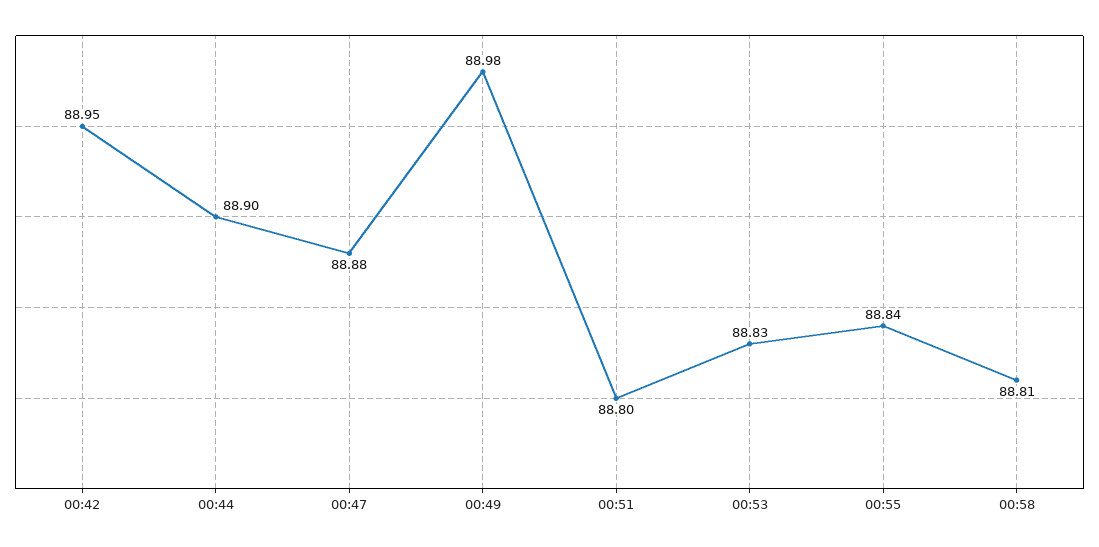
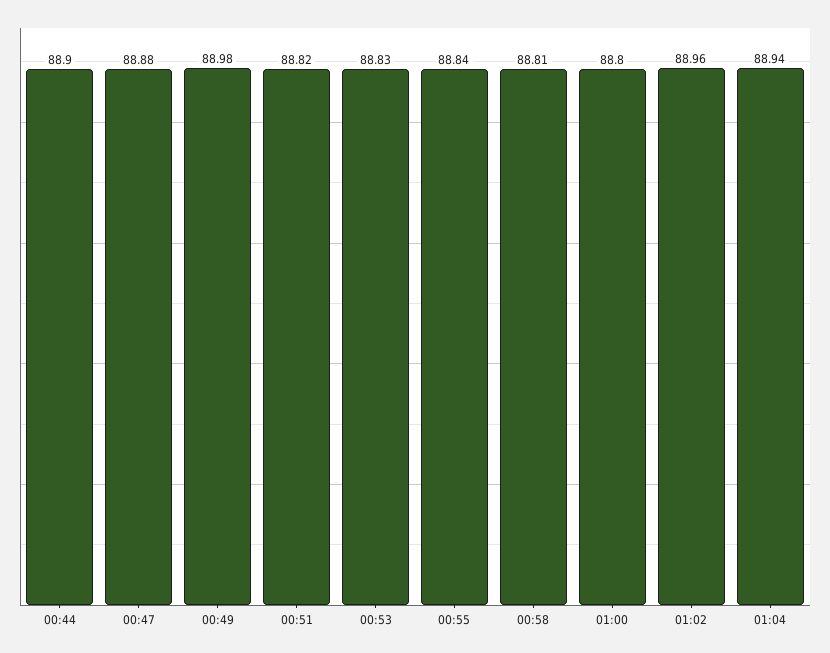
00:42: 88.95 -> none
00:51: 88.8 -> 88.82
01:00: none -> 88.8
01:02: none -> 88.96
01:04: none -> 88.94

